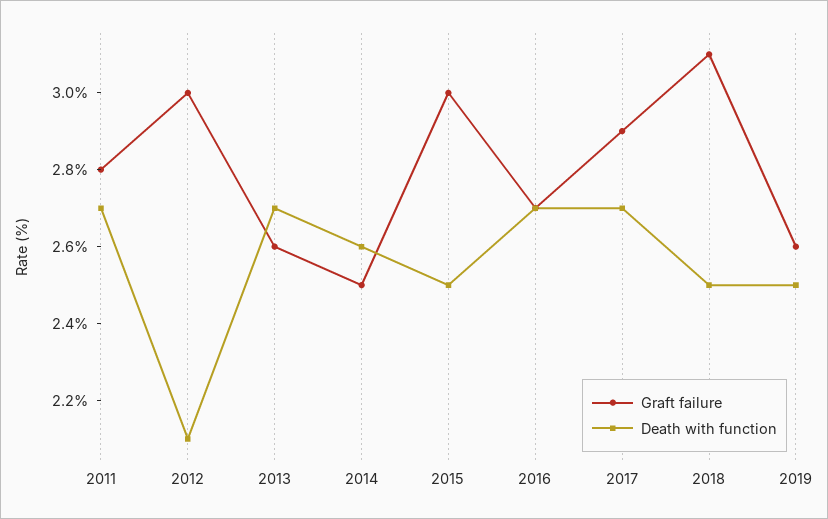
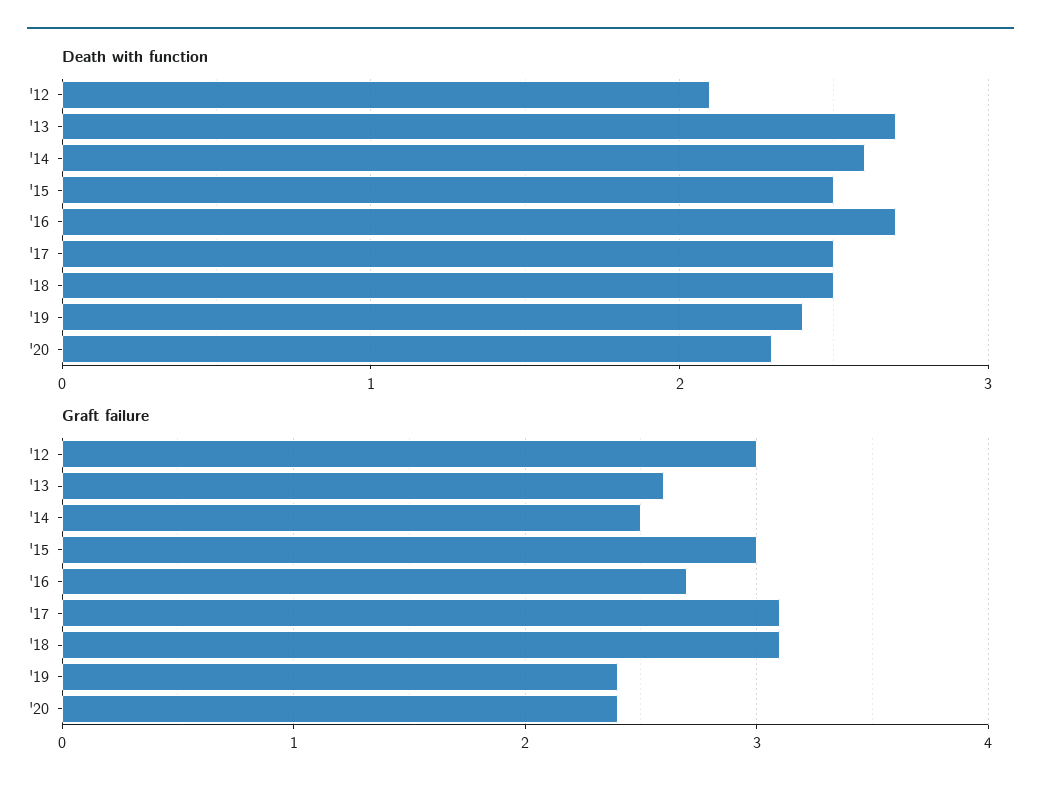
Graft failure, 2011: 2.8 -> none
Death with function, 2011: 2.7 -> none
Graft failure, 2017: 2.9 -> 3.1
Death with function, 2017: 2.7 -> 2.5
Graft failure, 2019: 2.6 -> 2.4
Death with function, 2019: 2.5 -> 2.4
Death with function, '20: none -> 2.3
Graft failure, '20: none -> 2.4

